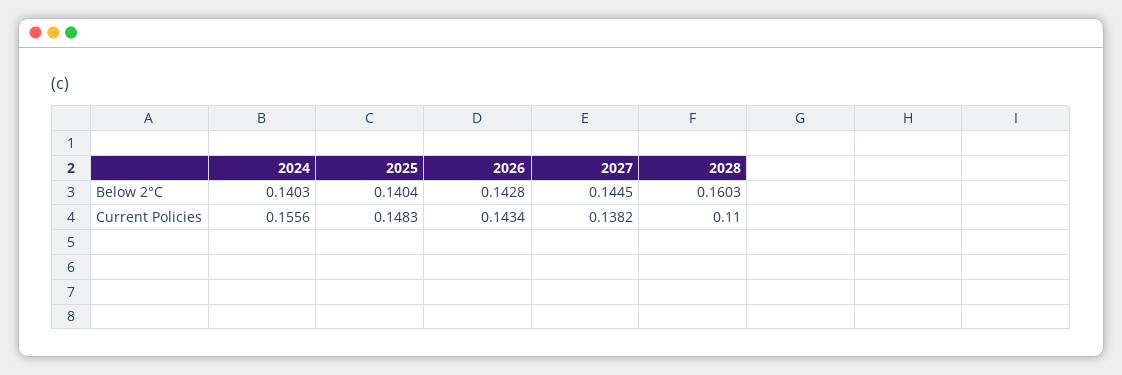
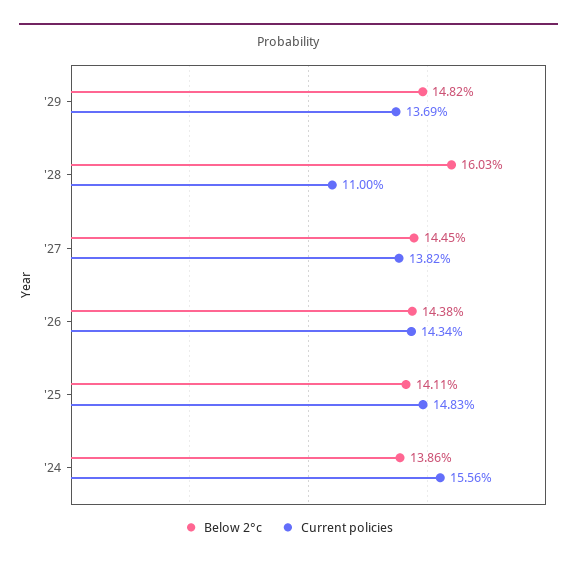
Below 2°C, 2024: 0.1403 -> 0.1386
Below 2°C, 2025: 0.1404 -> 0.1411
Below 2°C, 2026: 0.1428 -> 0.1438
Below 2°C, '29: none -> 0.1482
Current Policies, '29: none -> 0.1369

